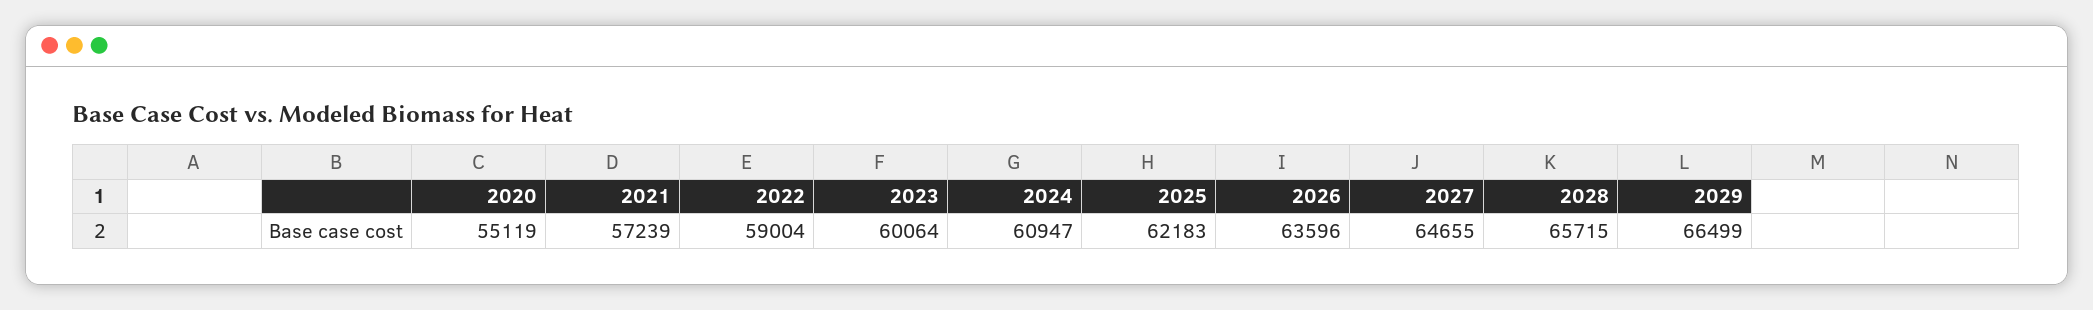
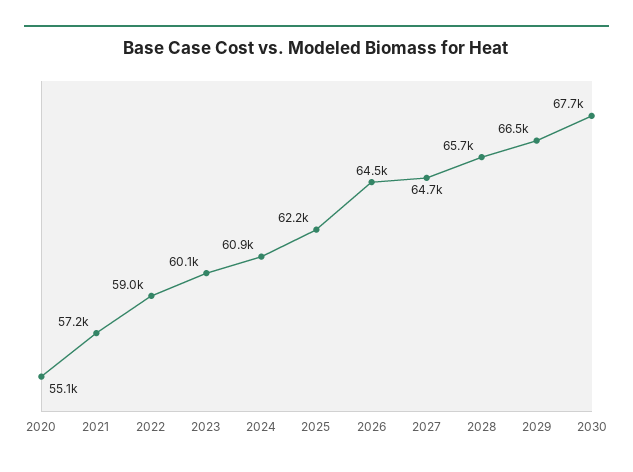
2026: 63596 -> 64500
2030: none -> 67700

